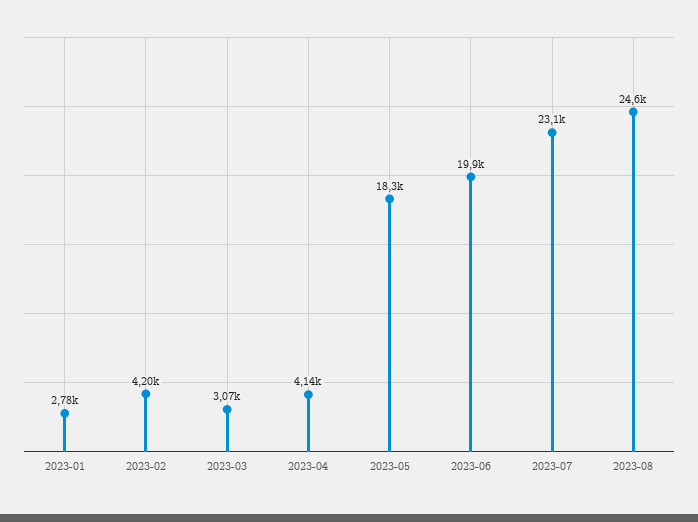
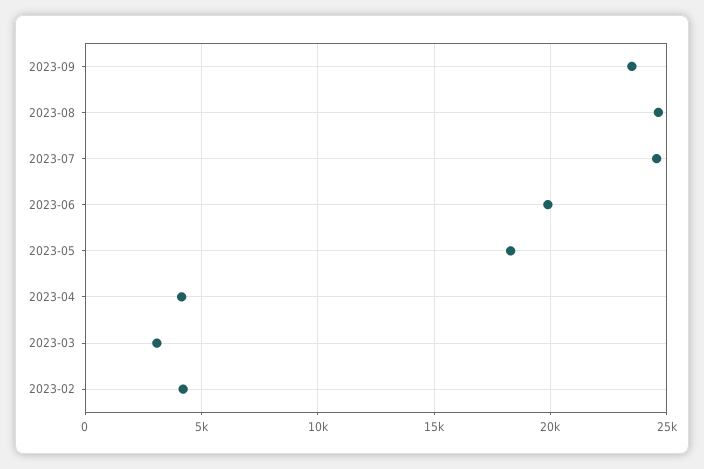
2023-01: 2780 -> none
2023-07: 23100 -> 24500
2023-09: none -> 23500

